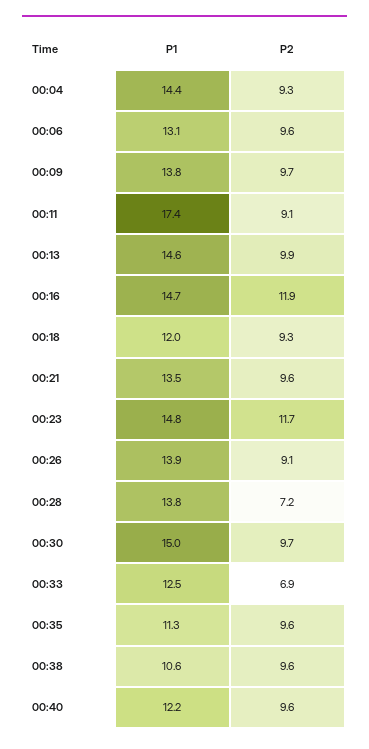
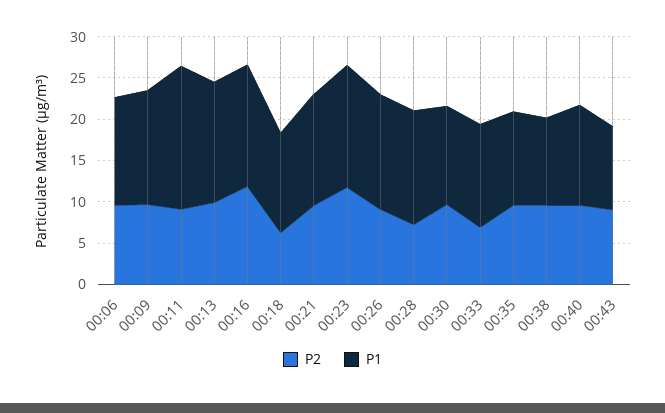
P1, 00:04: 14.4 -> none
P2, 00:04: 9.3 -> none
P2, 00:18: 9.3 -> 6
P1, 00:30: 15 -> 12
P2, 00:43: none -> 9
P1, 00:43: none -> 10

